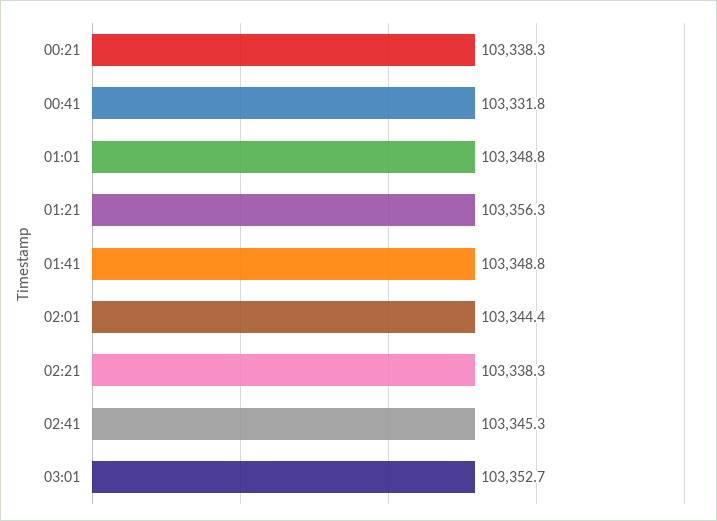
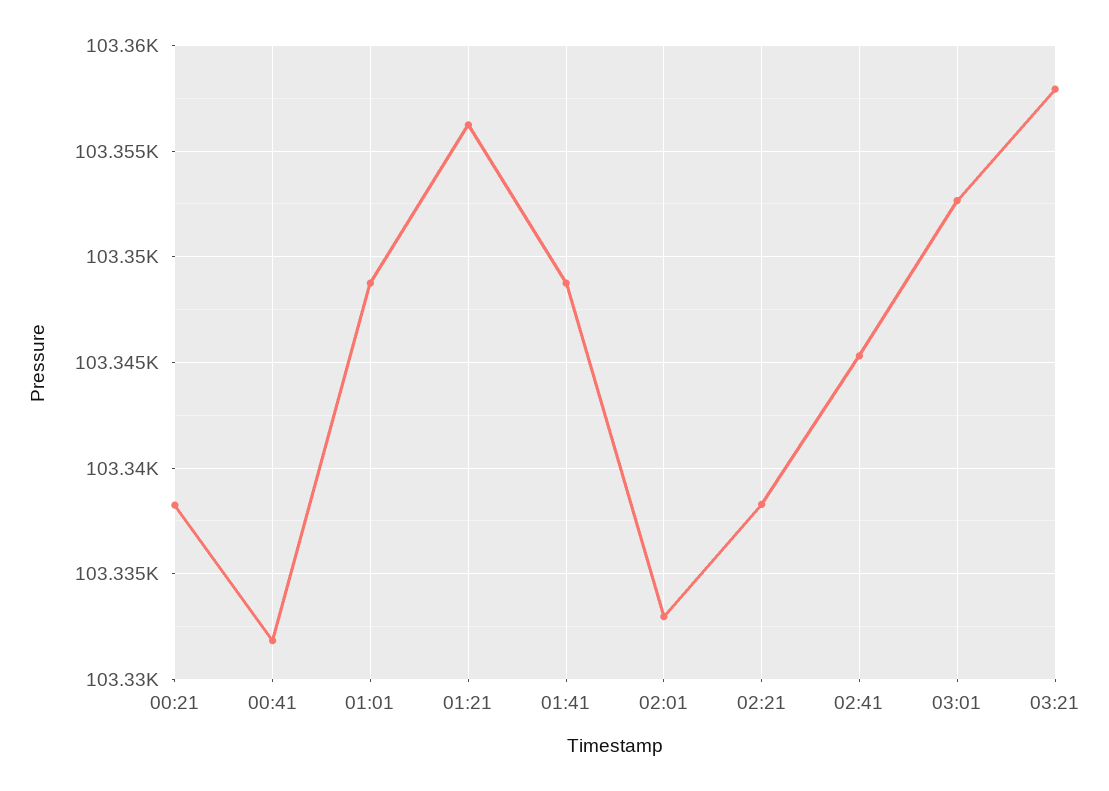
02:01: 103344.4 -> 103333
03:21: none -> 103358

